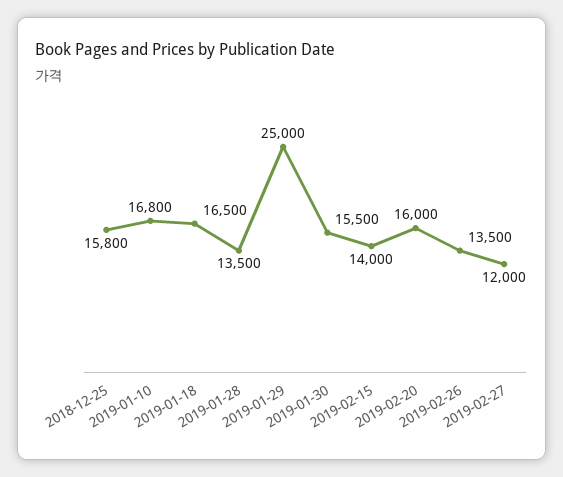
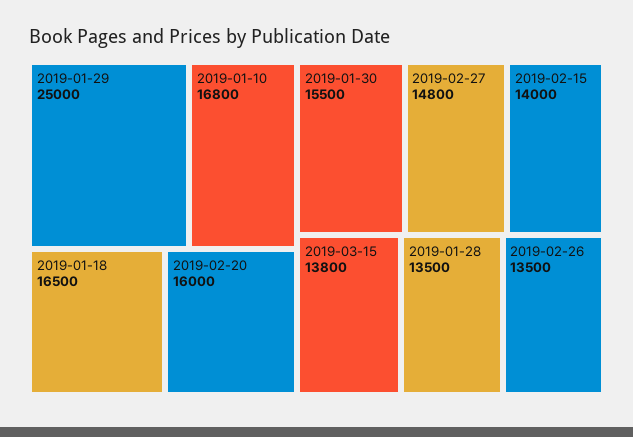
2018-12-25: 15800 -> none
2019-02-27: 12000 -> 14800
2019-03-15: none -> 13800

